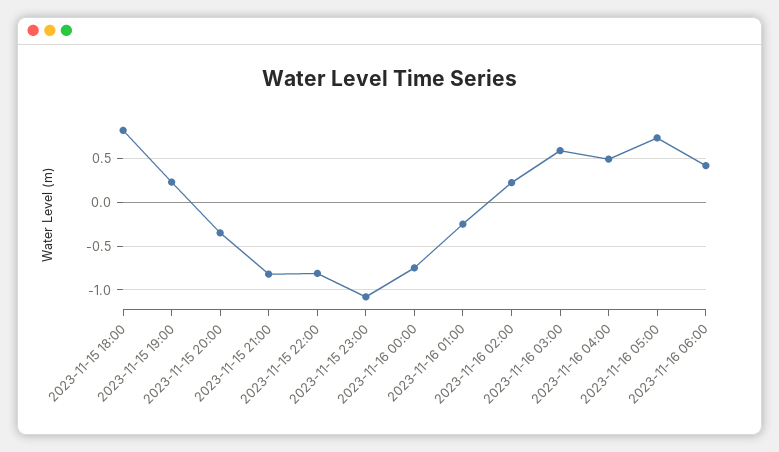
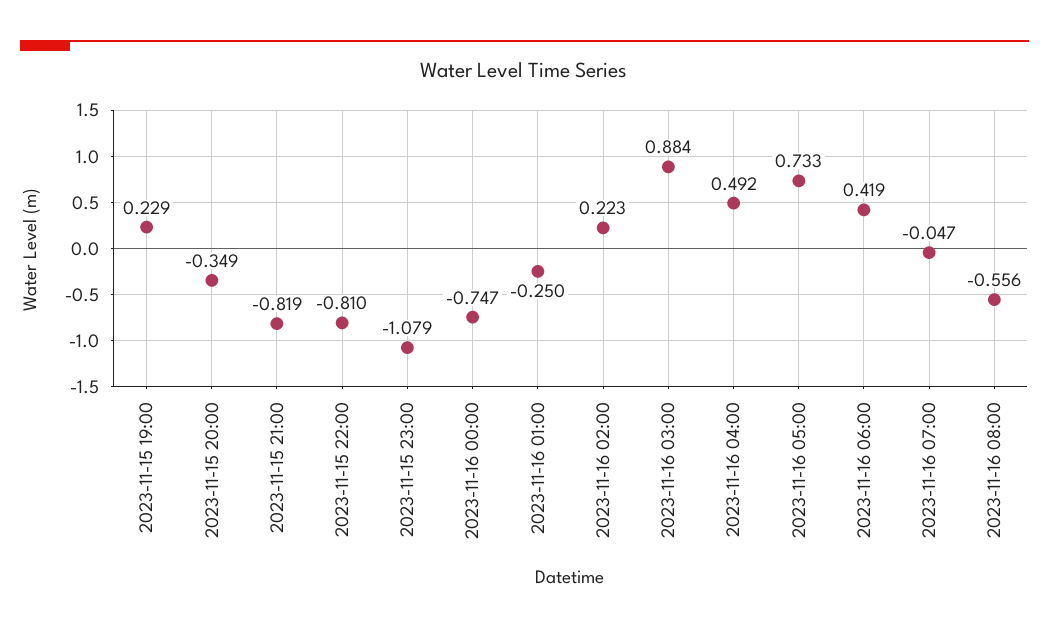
2023-11-15 18:00: 0.8 -> none
2023-11-16 03:00: 0.6 -> 0.884
2023-11-16 07:00: none -> -0.047
2023-11-16 08:00: none -> -0.556

